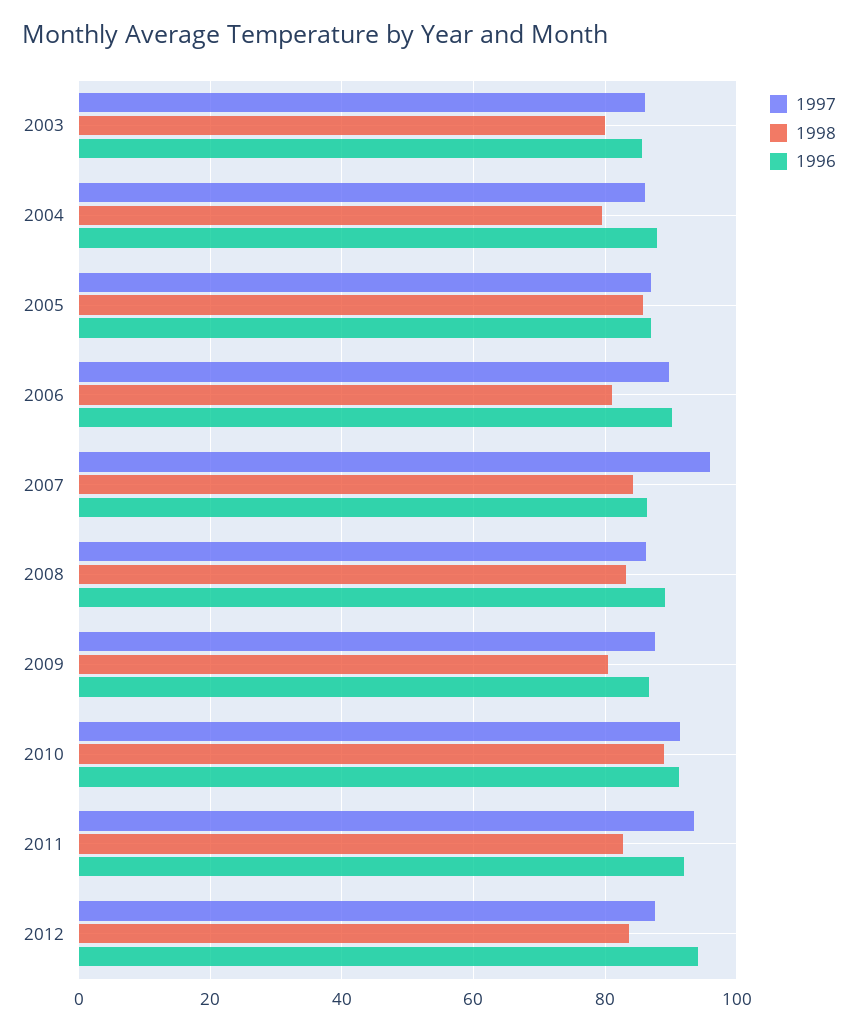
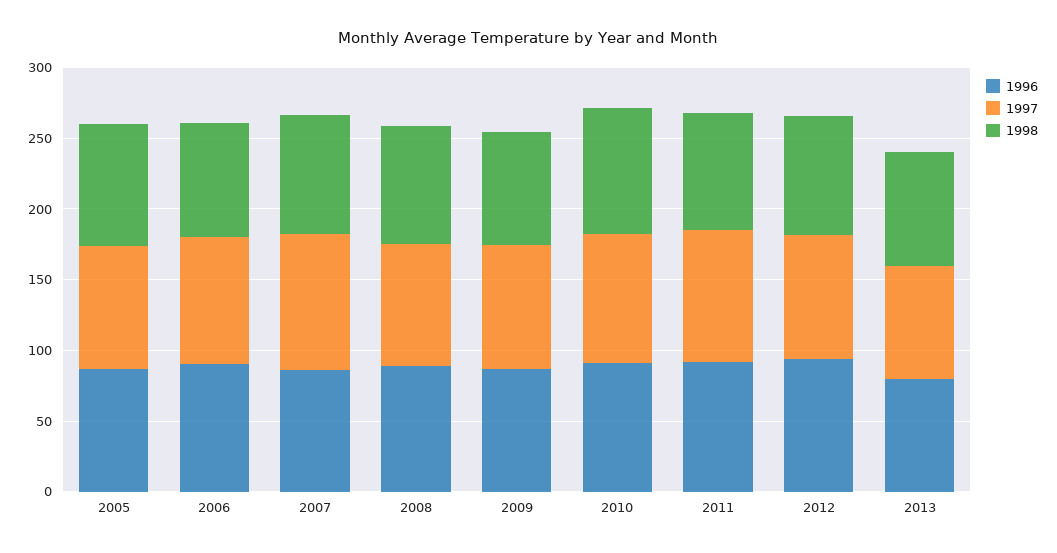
1997, 2003: 86 -> none
1998, 2003: 80 -> none
1996, 2003: 86 -> none
1997, 2004: 86 -> none
1998, 2004: 80 -> none
1996, 2004: 88 -> none
1996, 2013: none -> 80
1997, 2013: none -> 80
1998, 2013: none -> 80

